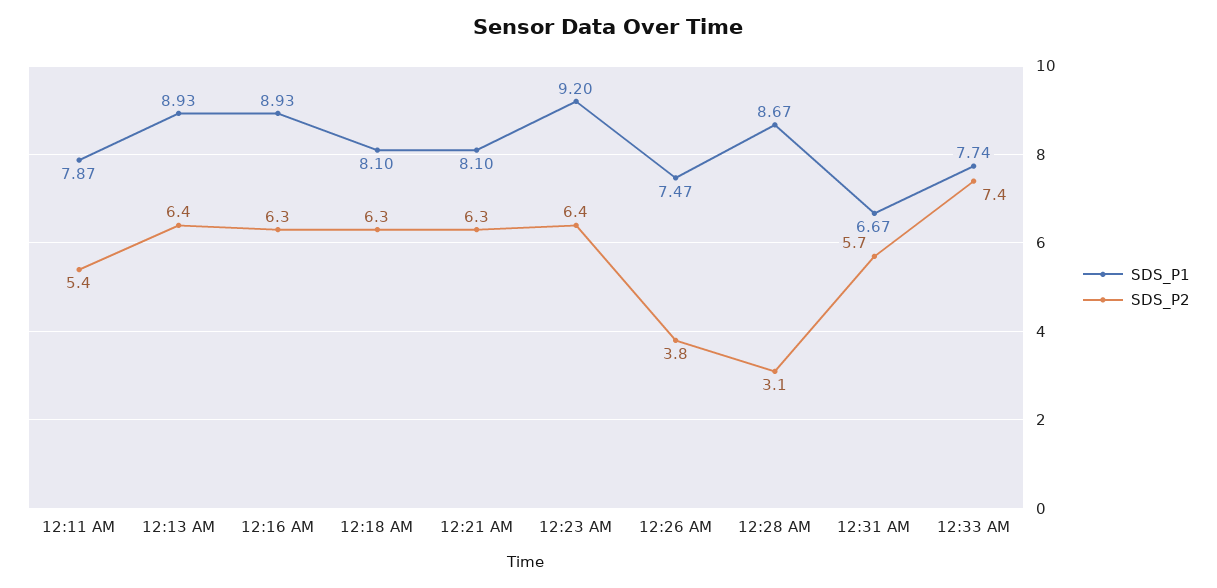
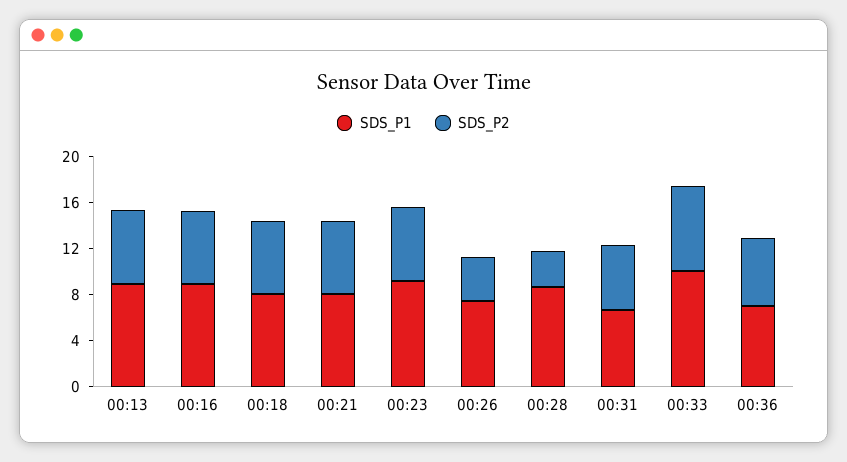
SDS_P1, 12:11 AM: 7.87 -> none
SDS_P2, 12:11 AM: 5.4 -> none
SDS_P1, 12:33 AM: 7.74 -> 10
SDS_P1, 00:36: none -> 7
SDS_P2, 00:36: none -> 6

